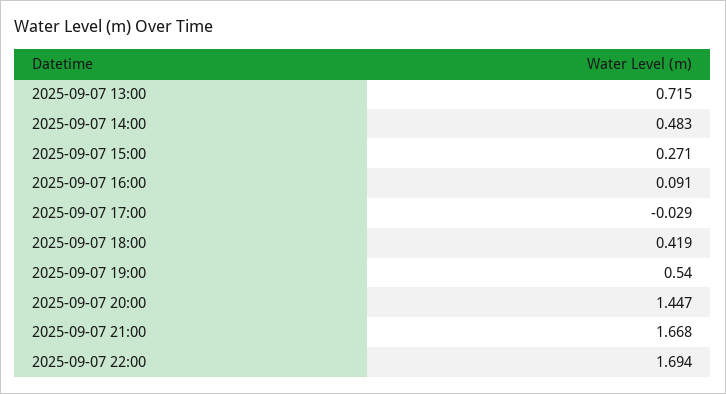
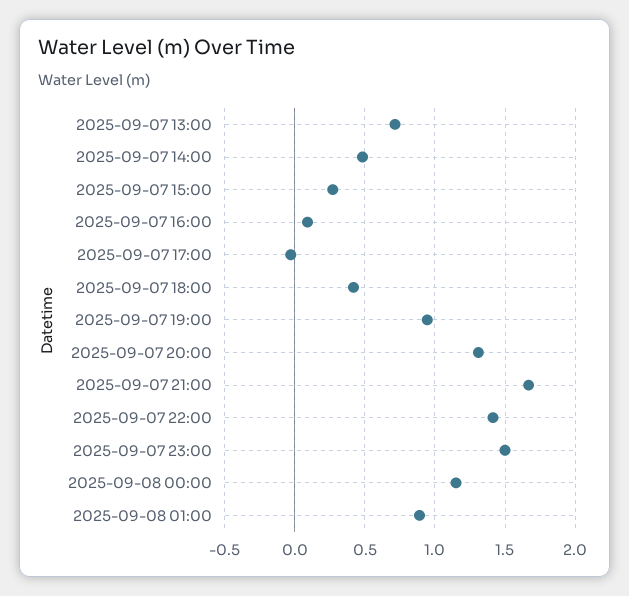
2025-09-07 19:00: 0.54 -> 0.95
2025-09-07 20:00: 1.447 -> 1.3
2025-09-07 22:00: 1.694 -> 1.4
2025-09-07 23:00: none -> 1.5
2025-09-08 00:00: none -> 1.15
2025-09-08 01:00: none -> 0.9

